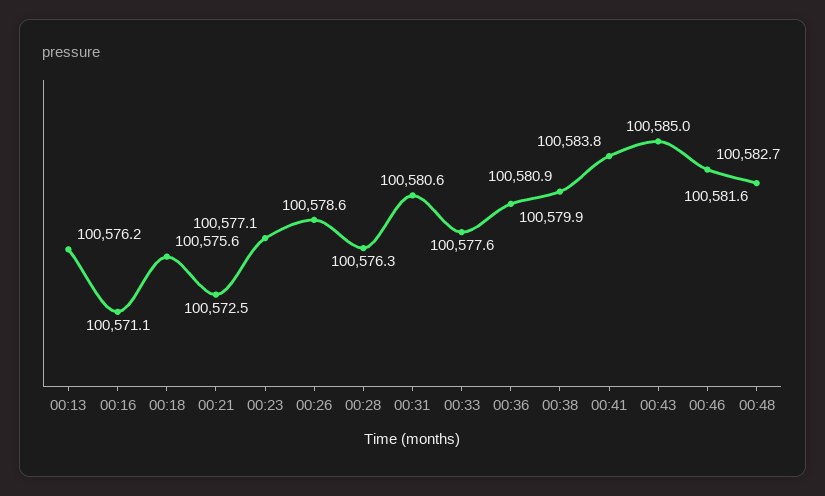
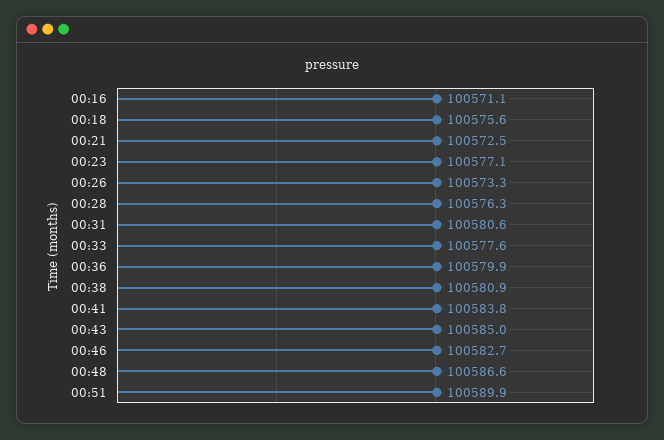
00:13: 100576.2 -> none
00:26: 100578.6 -> 100573.3
00:48: 100581.6 -> 100586.6
00:51: none -> 100589.9

